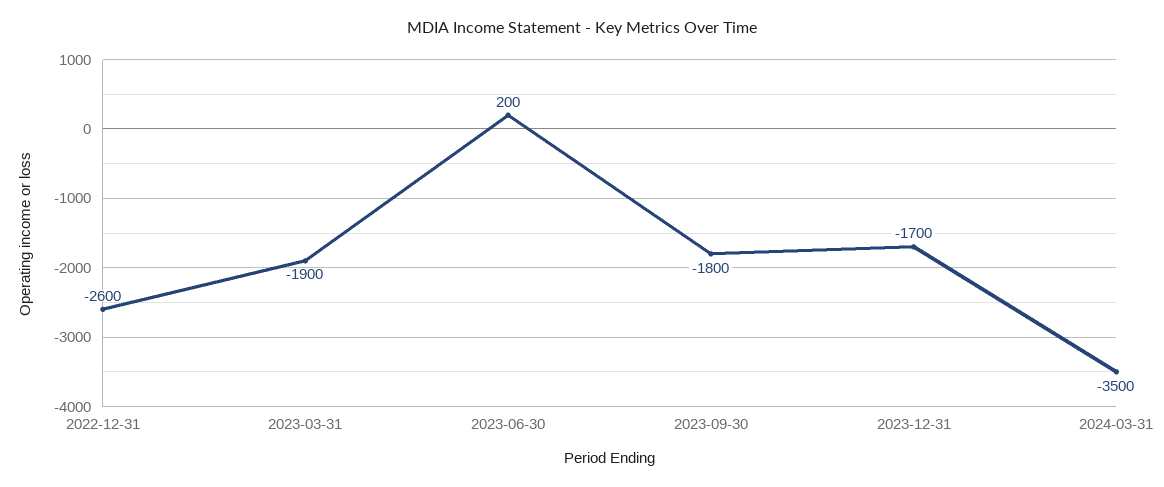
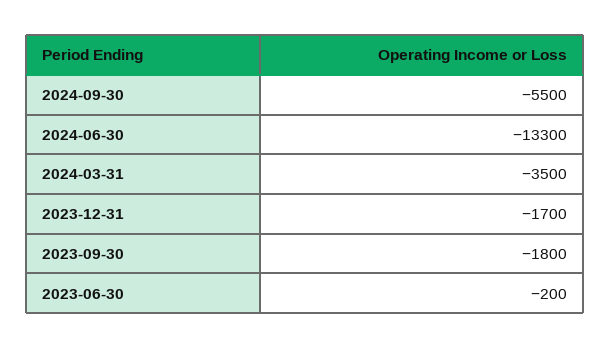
2022-12-31: -2600 -> none
2023-03-31: -1900 -> none
2023-06-30: 200 -> -200
2024-09-30: none -> -5500
2024-06-30: none -> -13300

